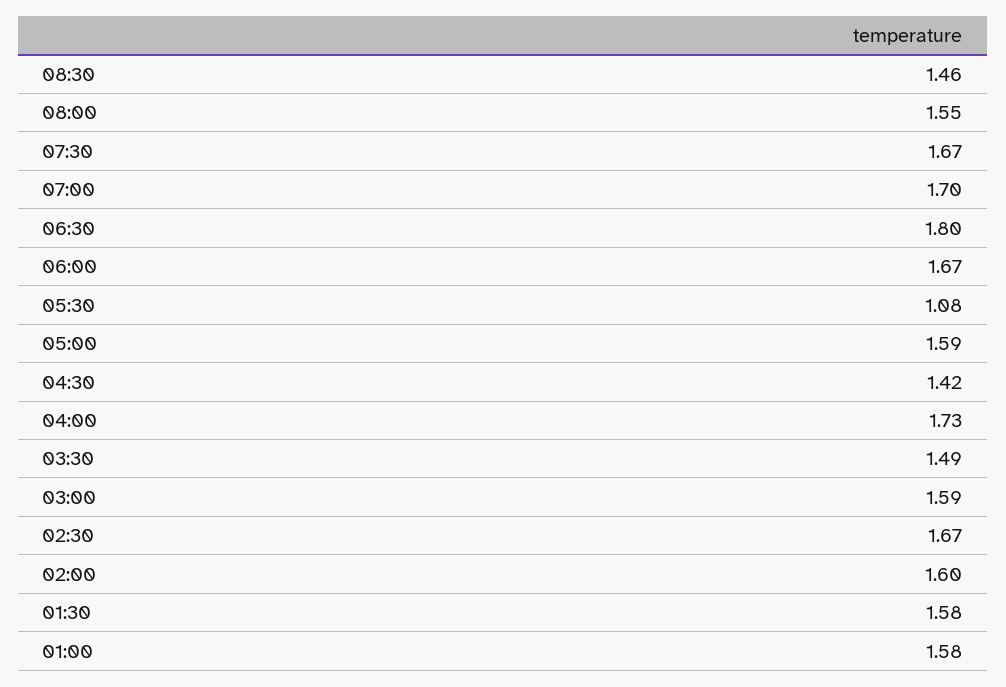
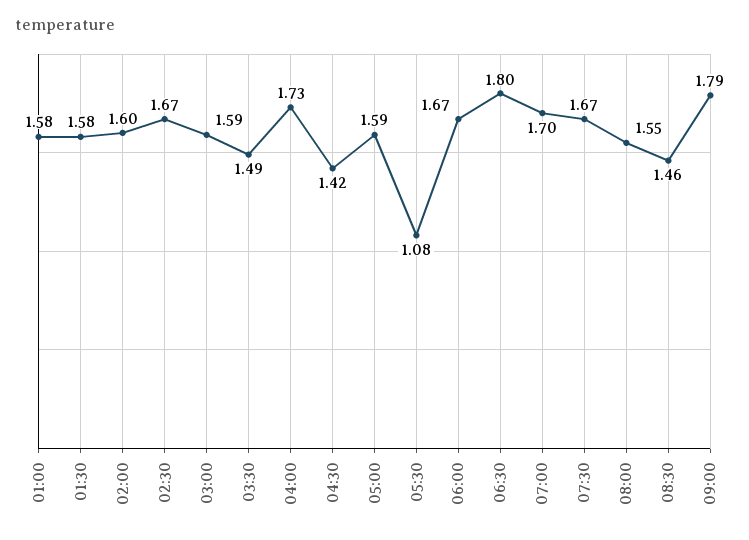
09:00: none -> 1.79

